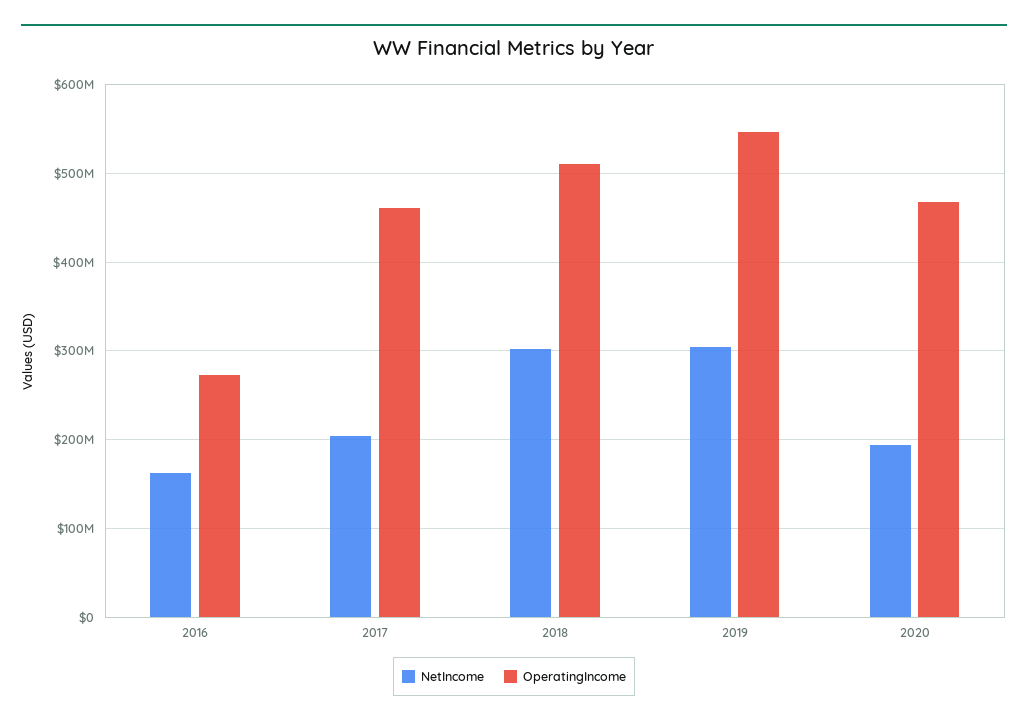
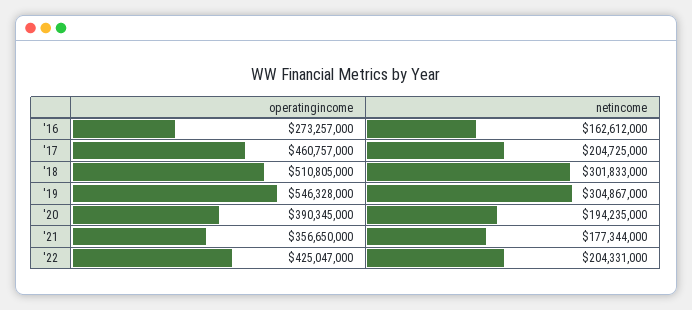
OperatingIncome, 2020: 470000000 -> 390345000
OperatingIncome, '21: none -> 356650000
NetIncome, '21: none -> 177344000
OperatingIncome, '22: none -> 425047000
NetIncome, '22: none -> 204331000

